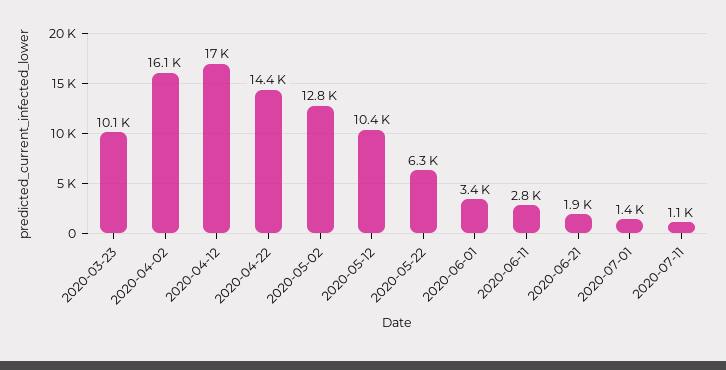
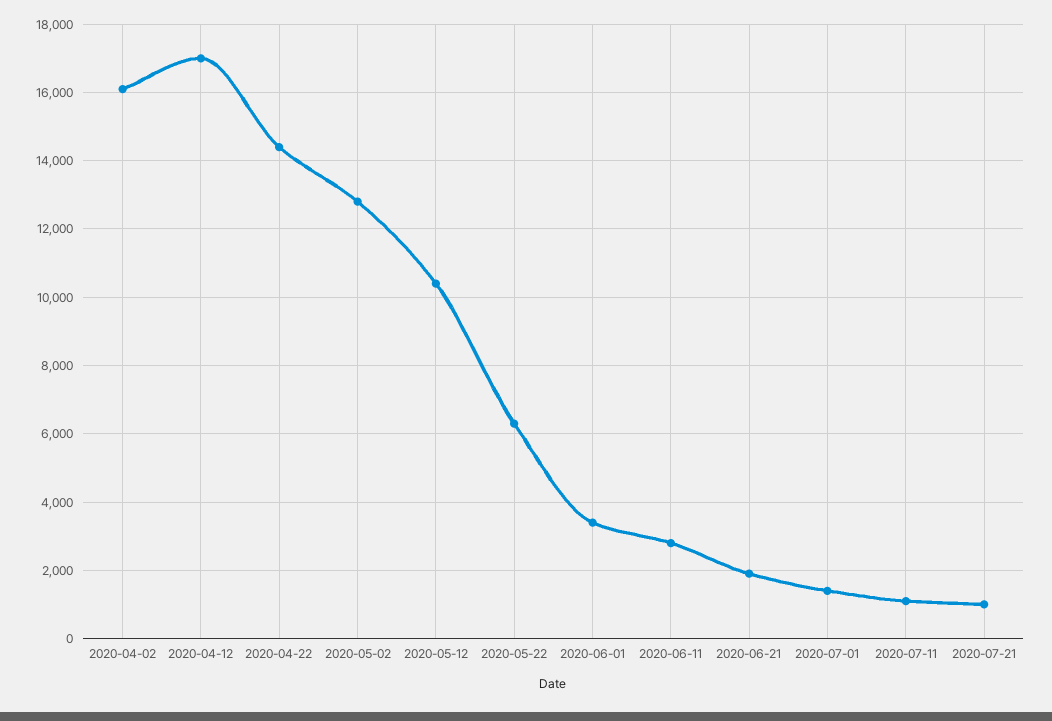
2020-03-23: 10100 -> none
2020-07-21: none -> 1000

